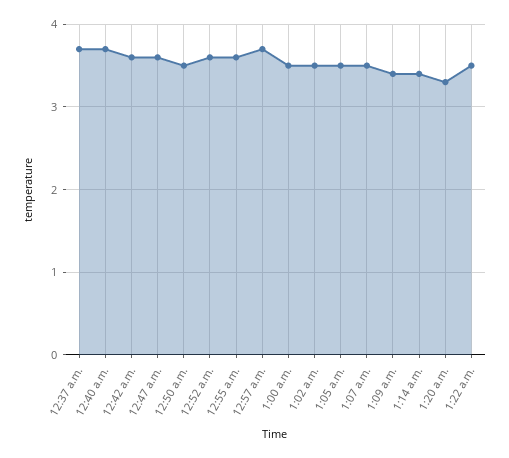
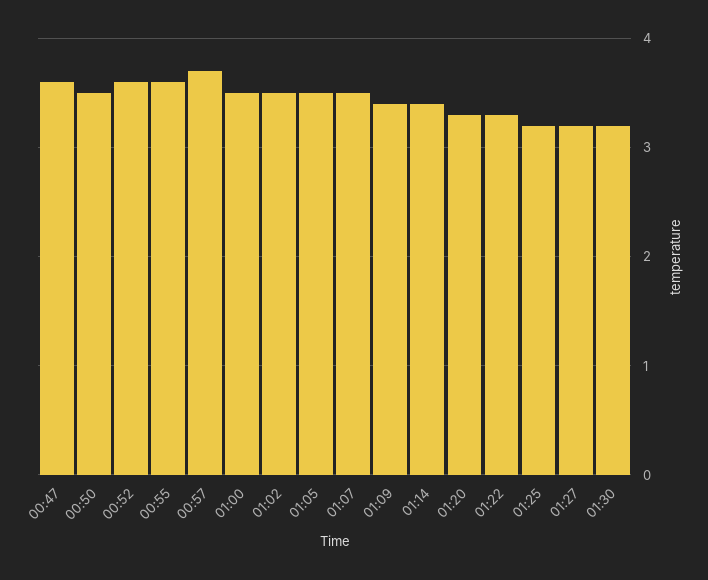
12:37 a.m.: 3.7 -> none
12:40 a.m.: 3.7 -> none
12:42 a.m.: 3.6 -> none
1:22 a.m.: 3.5 -> 3.3
01:25: none -> 3.2
01:27: none -> 3.2
01:30: none -> 3.2

